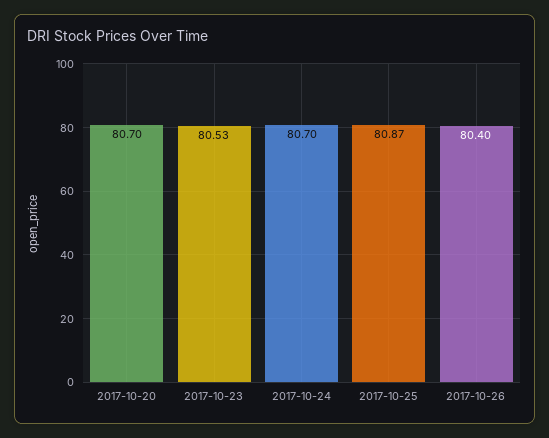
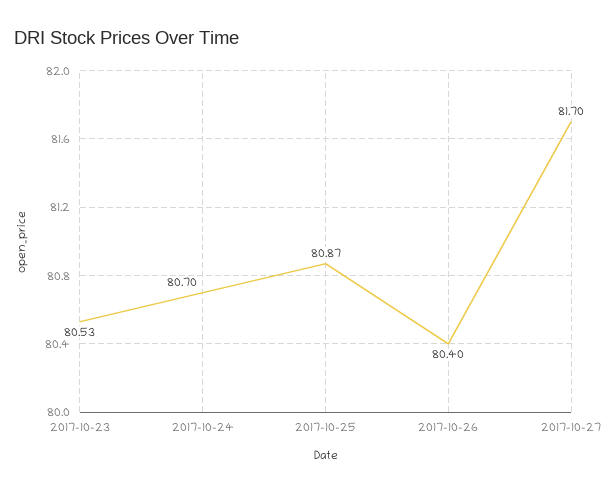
2017-10-20: 80.7 -> none
2017-10-27: none -> 81.7

